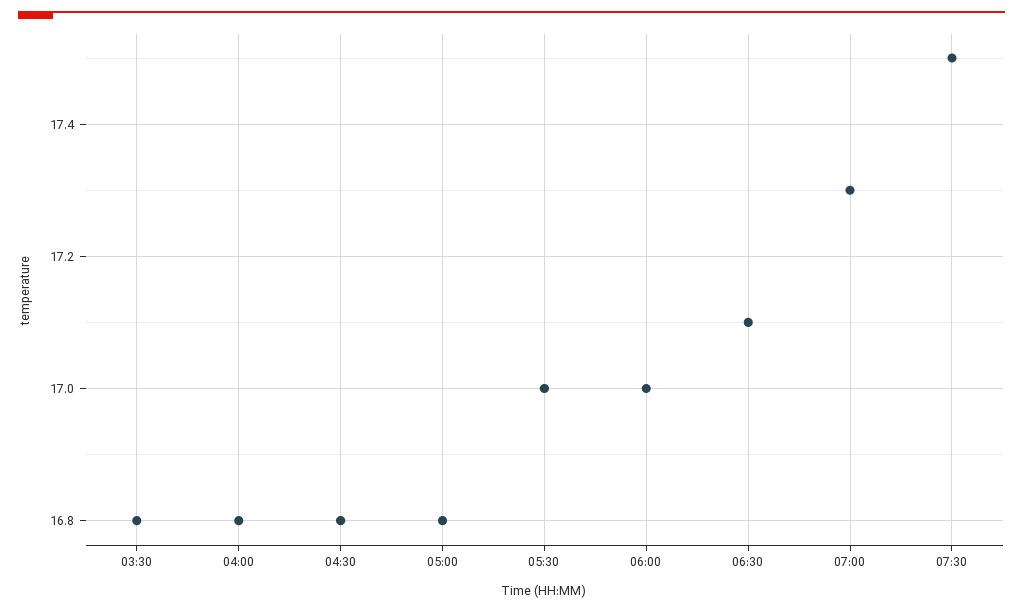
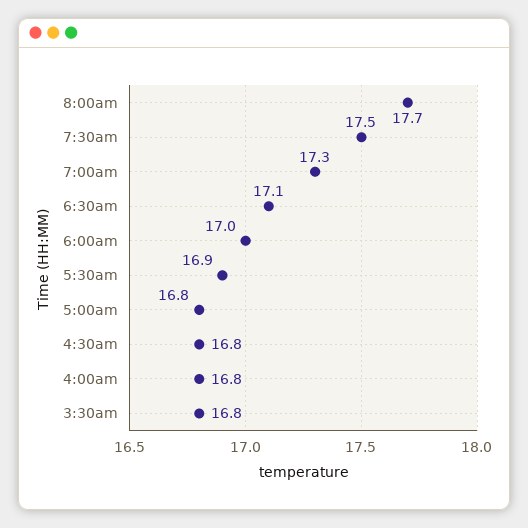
05:30: 17 -> 16.9
8:00am: none -> 17.7

